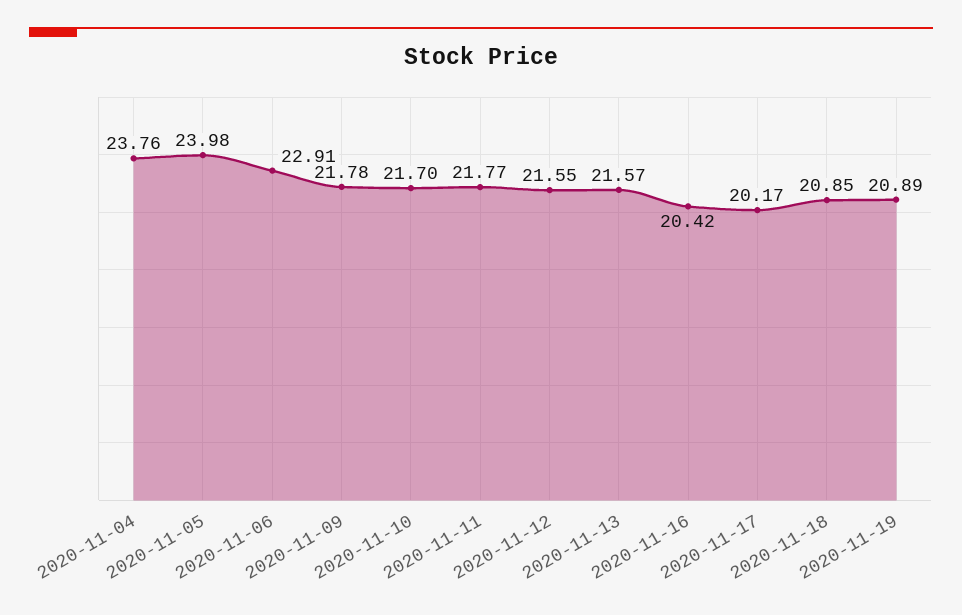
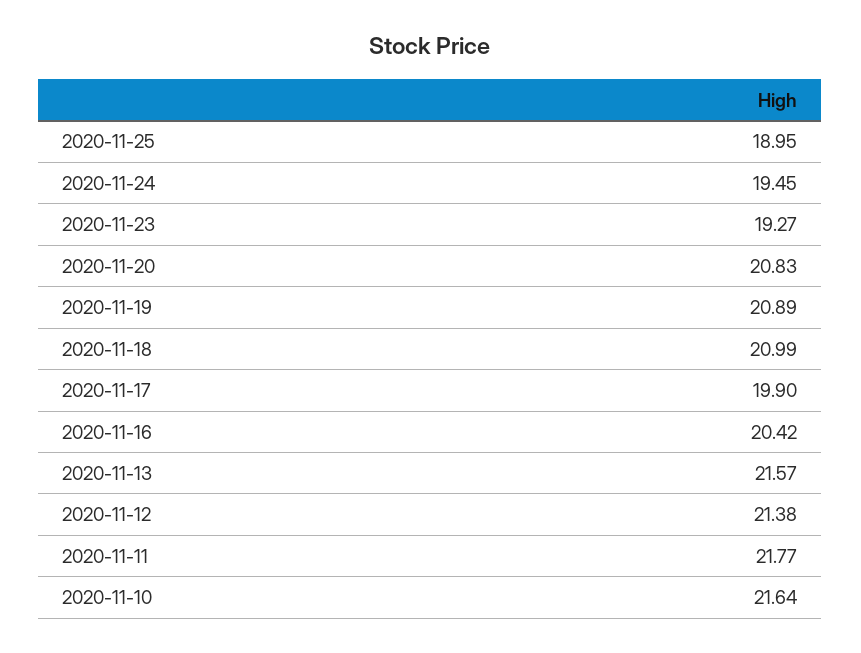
2020-11-04: 23.76 -> none
2020-11-05: 23.98 -> none
2020-11-06: 22.91 -> none
2020-11-09: 21.78 -> none
2020-11-10: 21.7 -> 21.64
2020-11-12: 21.55 -> 21.38
2020-11-17: 20.17 -> 19.9
2020-11-18: 20.85 -> 20.99
2020-11-25: none -> 18.95
2020-11-24: none -> 19.45
2020-11-23: none -> 19.27
2020-11-20: none -> 20.83

